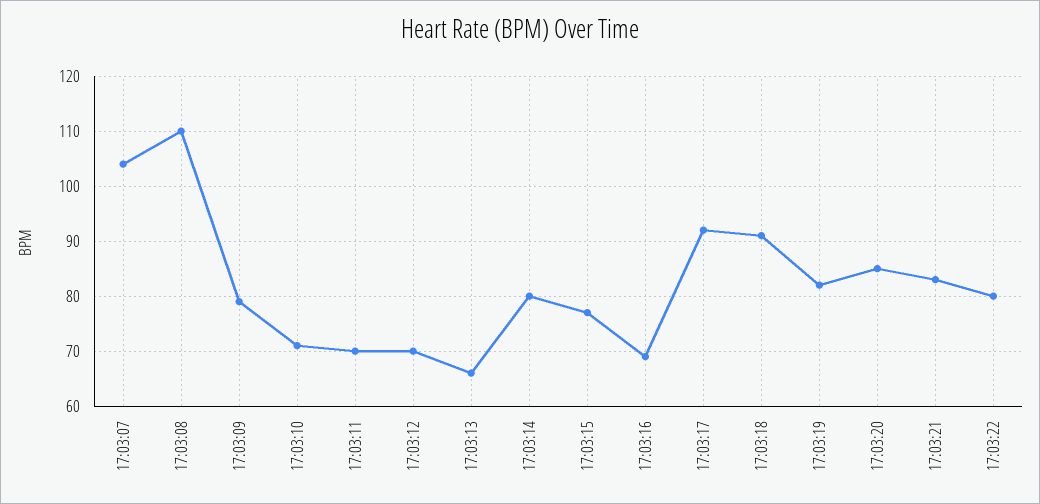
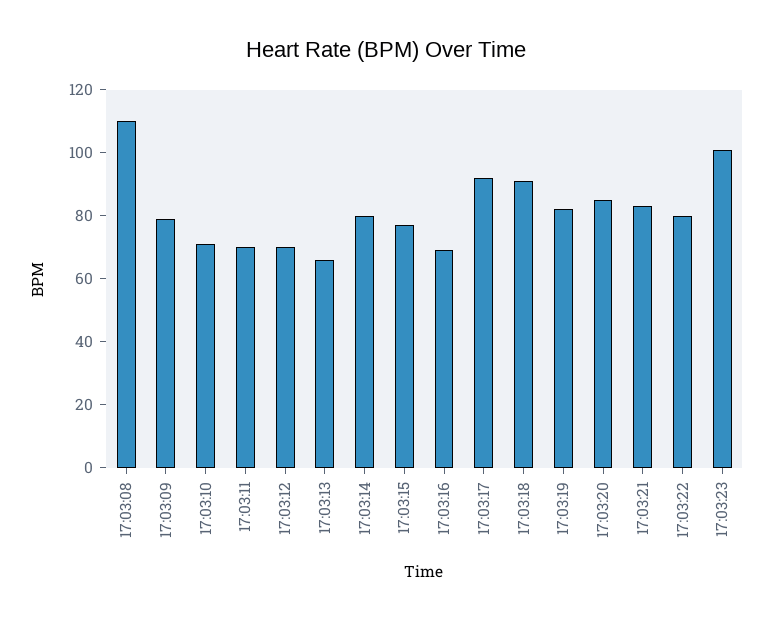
17:03:07: 105 -> none
17:03:23: none -> 100

